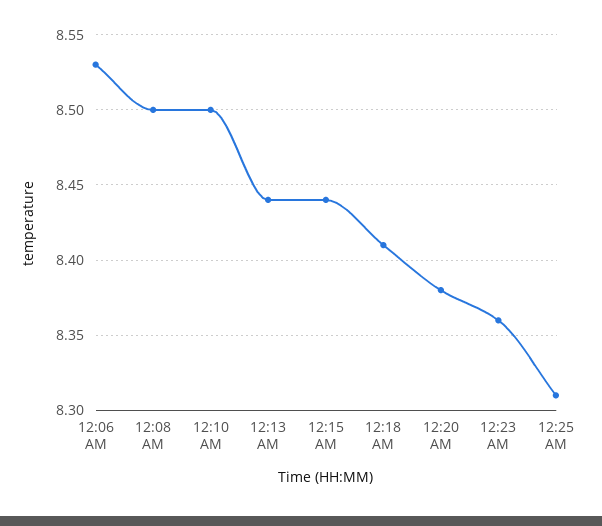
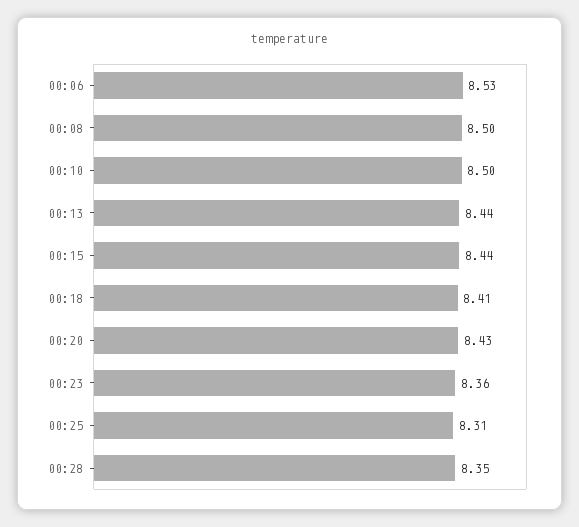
12:20 AM: 8.38 -> 8.43
00:28: none -> 8.35

